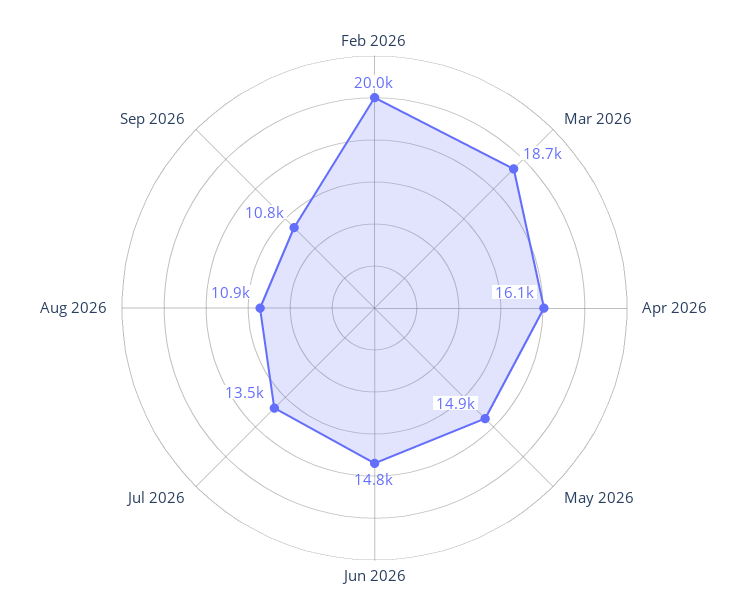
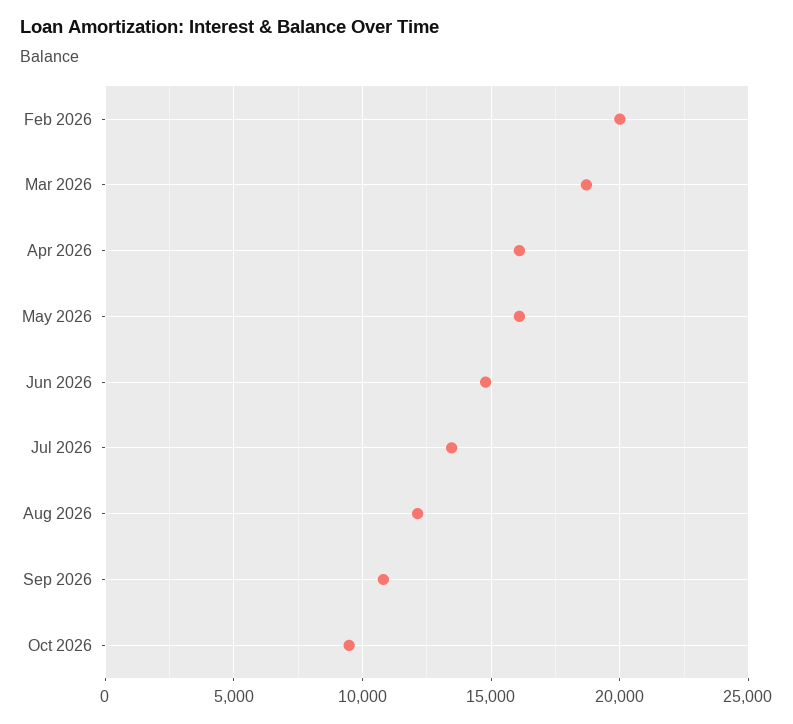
May 2026: 14900 -> 16000
Aug 2026: 10900 -> 12000
Oct 2026: none -> 9500

